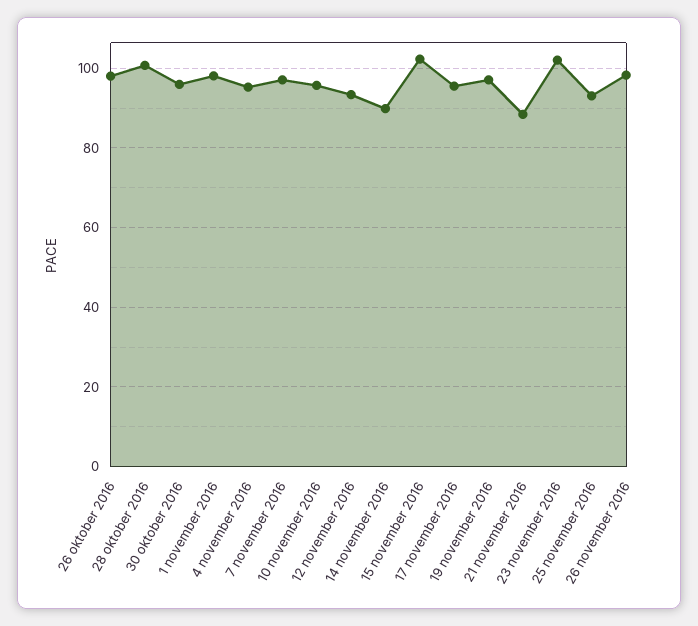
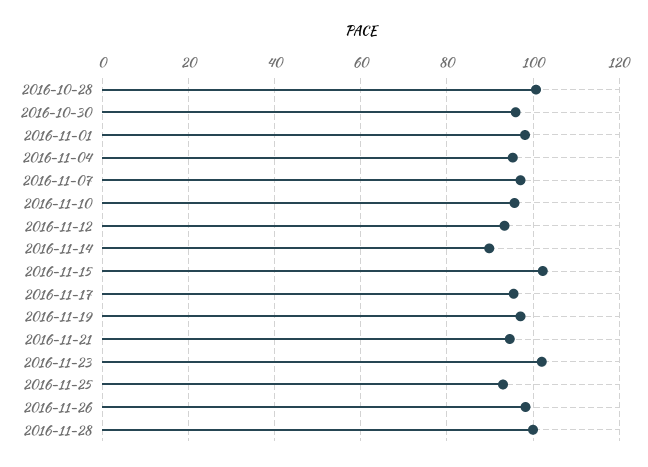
26 oktober 2016: 98 -> none
21 november 2016: 88 -> 94
2016-11-28: none -> 100

